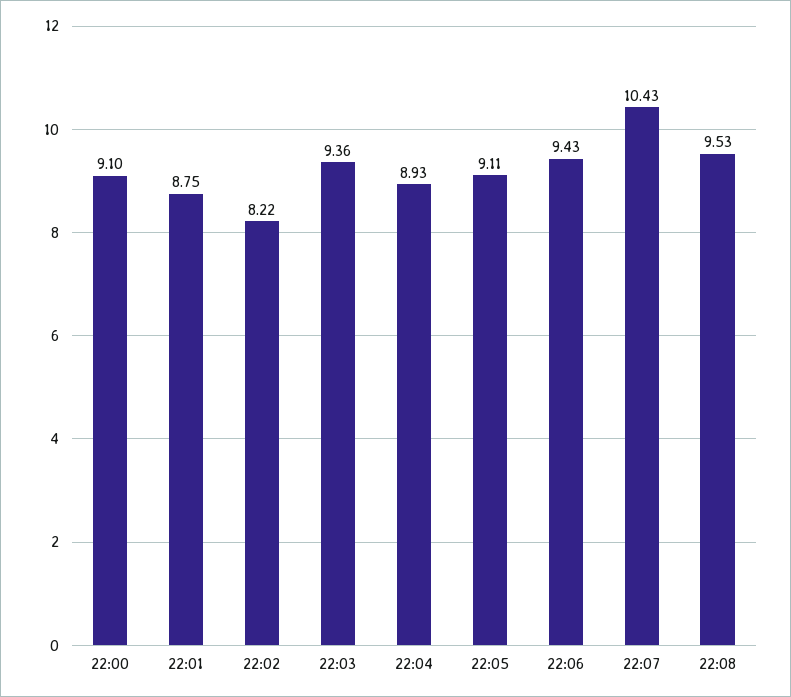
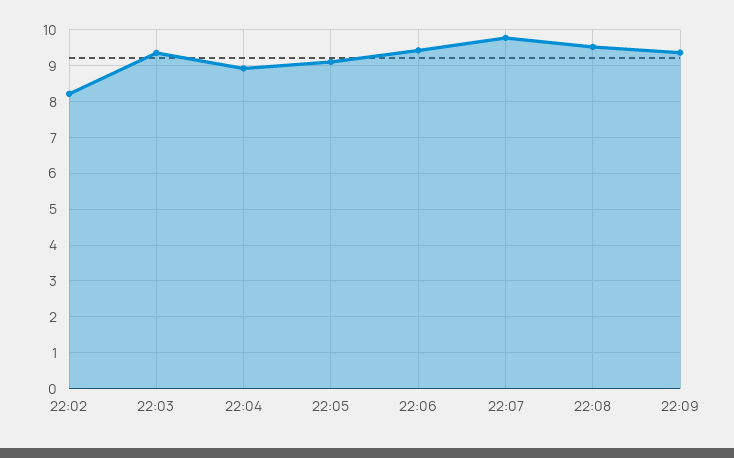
22:00: 9.1 -> none
22:01: 8.75 -> none
22:07: 10.43 -> 9.8
22:09: none -> 9.4

